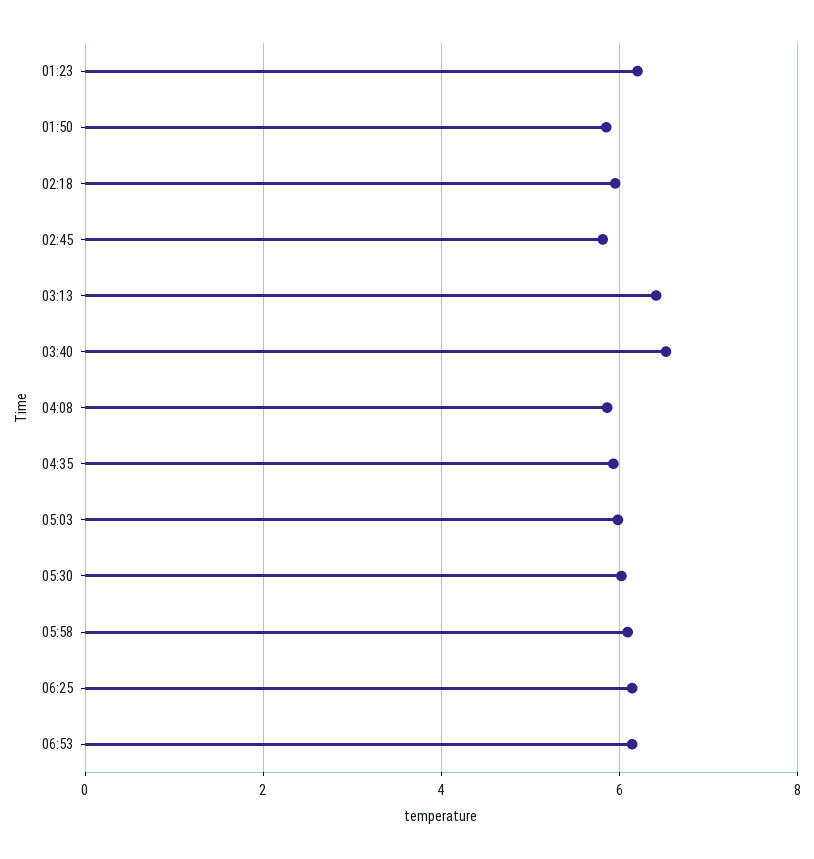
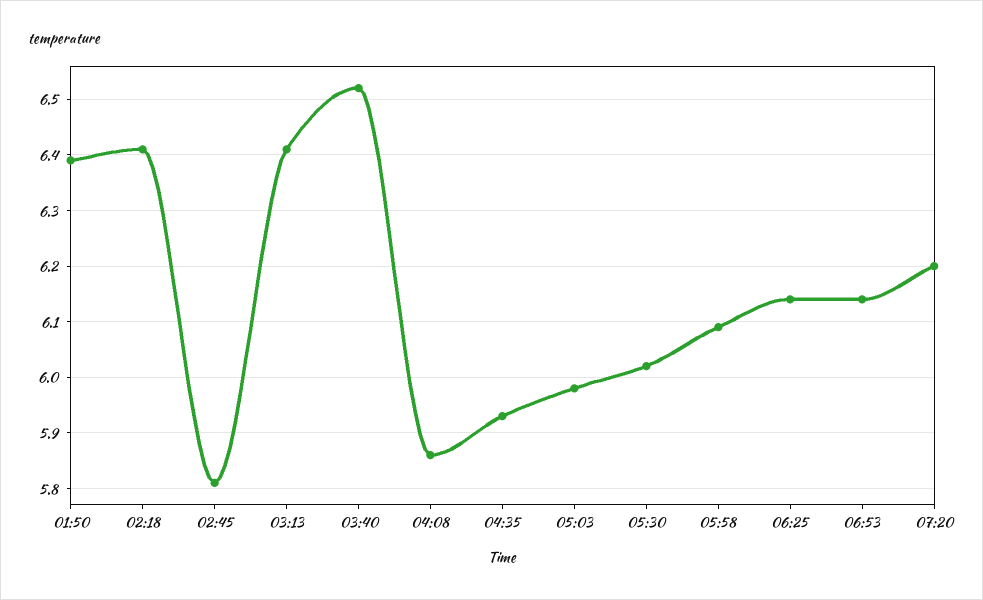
01:23: 6.2 -> none
01:50: 5.8 -> 6.4
02:18: 6 -> 6.4
07:20: none -> 6.2

